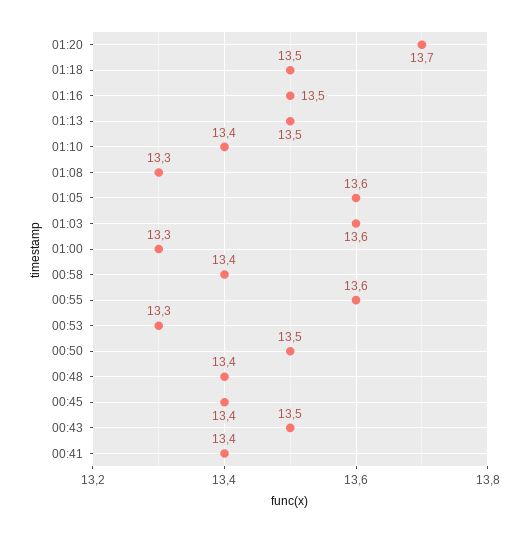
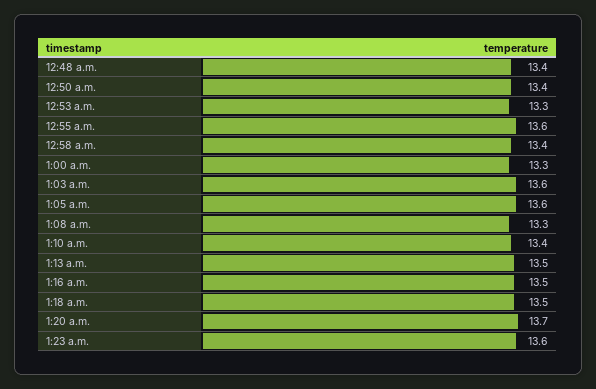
00:50: 13.5 -> 13.4
00:45: 13.4 -> none
00:43: 13.5 -> none
00:41: 13.4 -> none
1:23 a.m.: none -> 13.6

